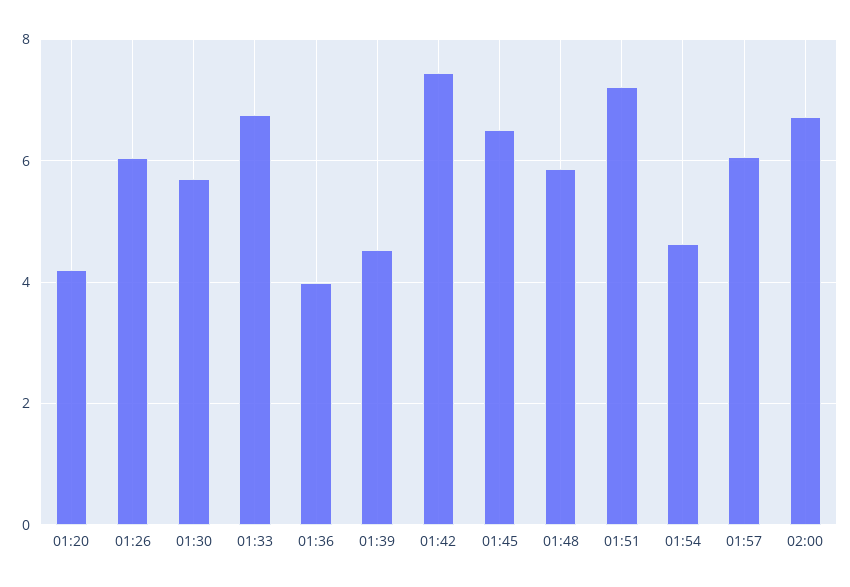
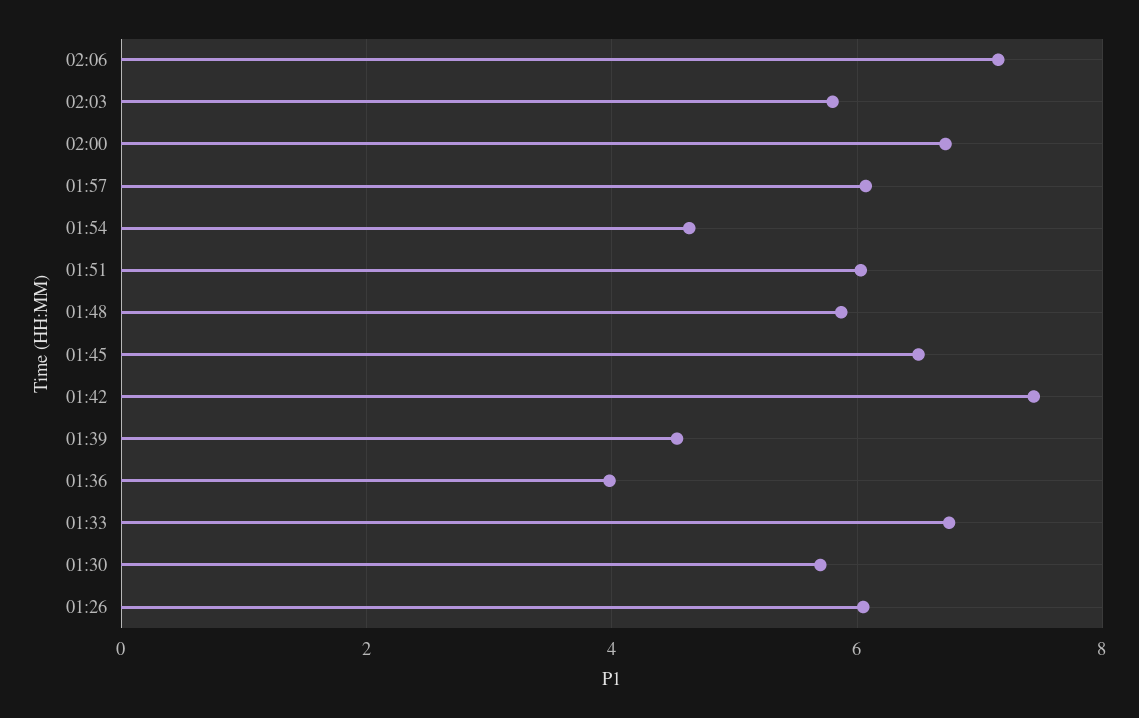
01:20: 4.2 -> none
01:51: 7.2 -> 6
02:06: none -> 7.2
02:03: none -> 5.8

